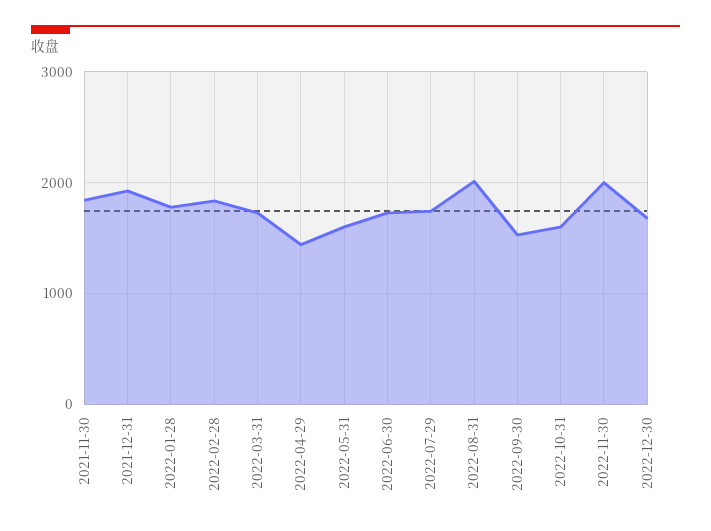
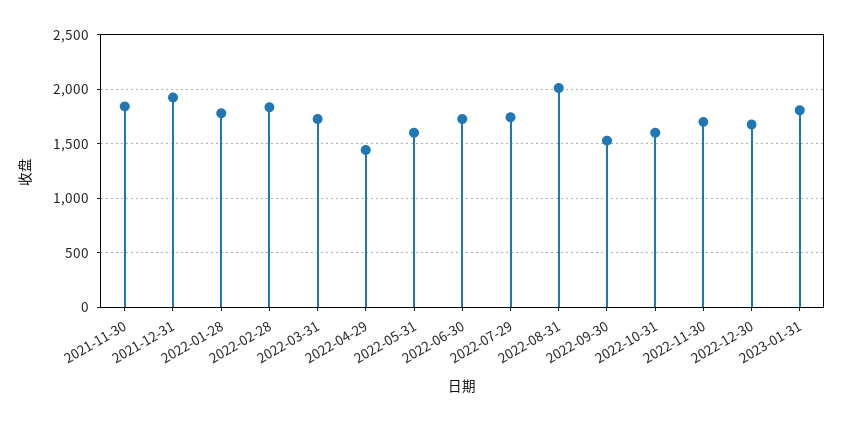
2022-11-30: 2000 -> 1700
2023-01-31: none -> 1800

